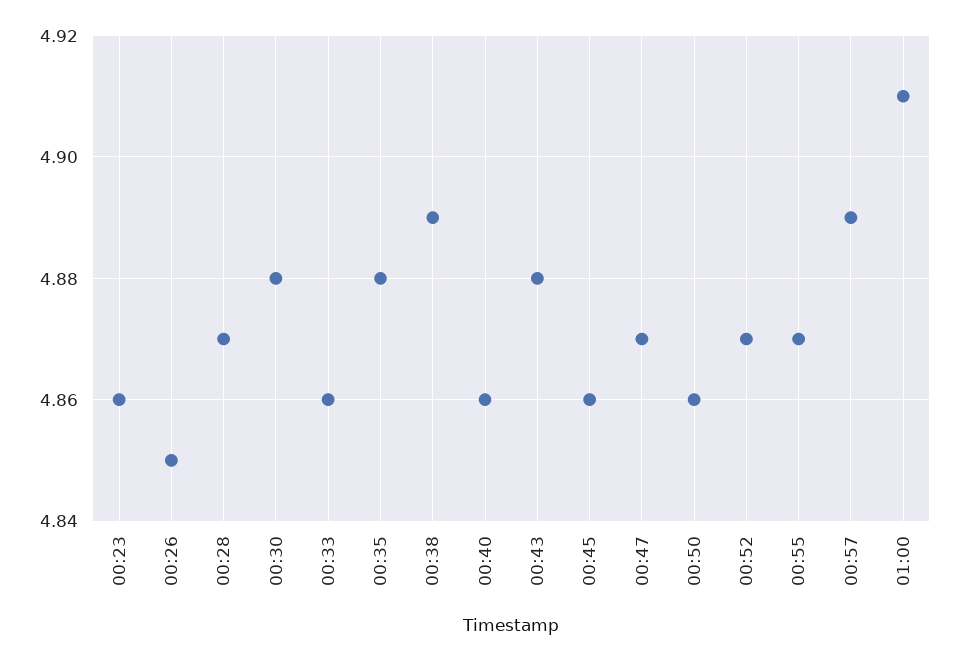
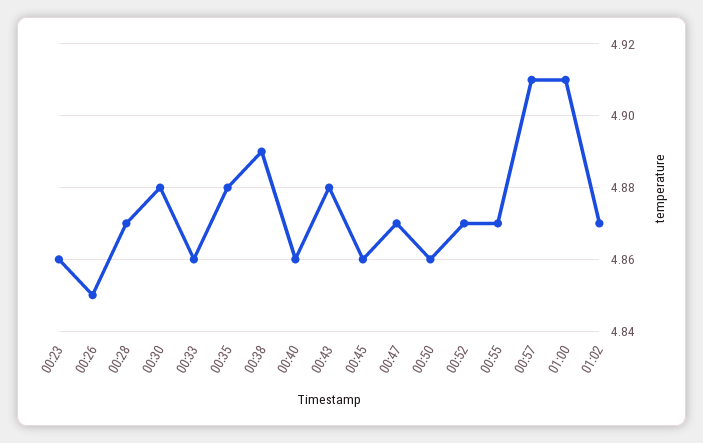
00:57: 4.89 -> 4.91
01:02: none -> 4.87

